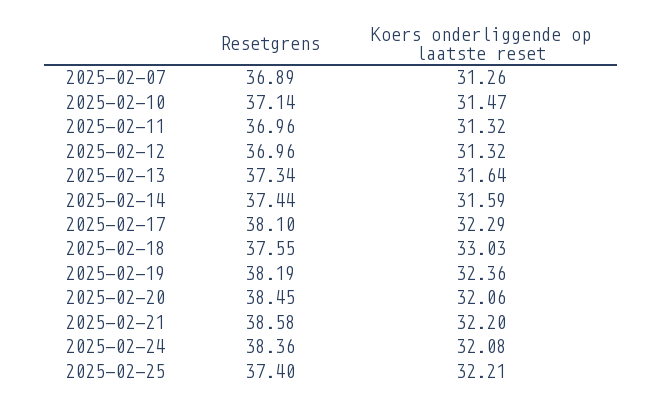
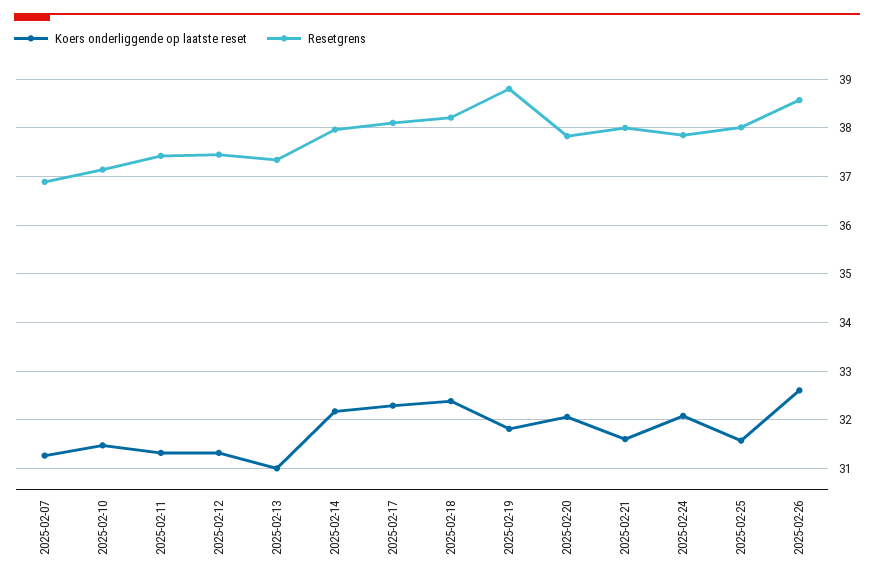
Resetgrens, 2025-02-11: 36.96 -> 37.4
Resetgrens, 2025-02-12: 36.96 -> 37.4
Koers onderliggende op laatste reset, 2025-02-13: 31.64 -> 31
Resetgrens, 2025-02-14: 37.44 -> 38
Koers onderliggende op laatste reset, 2025-02-14: 31.59 -> 32.2
Resetgrens, 2025-02-18: 37.55 -> 38.2
Koers onderliggende op laatste reset, 2025-02-18: 33.03 -> 32.4
Resetgrens, 2025-02-19: 38.19 -> 38.8
Koers onderliggende op laatste reset, 2025-02-19: 32.36 -> 31.8
Resetgrens, 2025-02-20: 38.45 -> 37.8
Resetgrens, 2025-02-21: 38.58 -> 38
Koers onderliggende op laatste reset, 2025-02-21: 32.2 -> 31.6
Resetgrens, 2025-02-24: 38.36 -> 37.8
Resetgrens, 2025-02-25: 37.4 -> 38
Koers onderliggende op laatste reset, 2025-02-25: 32.21 -> 31.6
Koers onderliggende op laatste reset, 2025-02-26: none -> 32.6
Resetgrens, 2025-02-26: none -> 38.6

